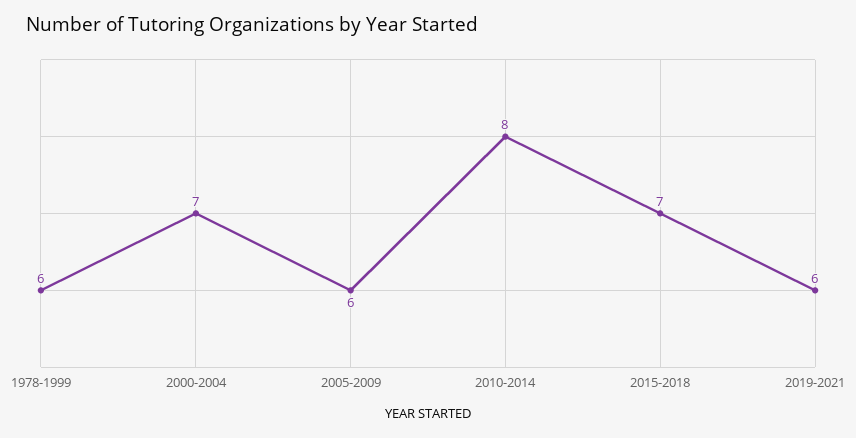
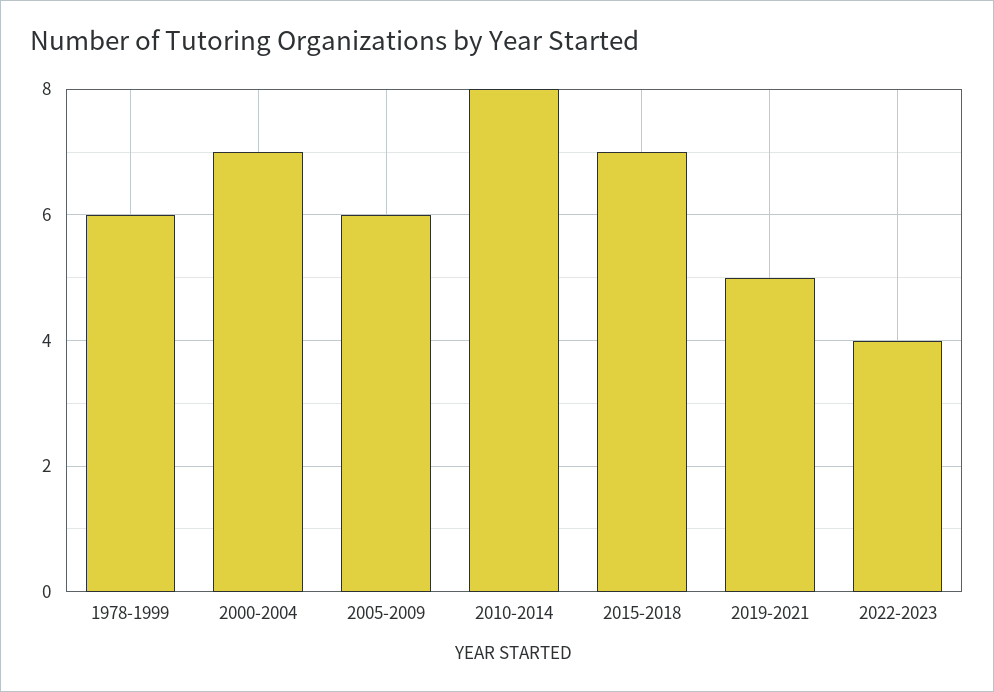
2019-2021: 6 -> 5
2022-2023: none -> 4

